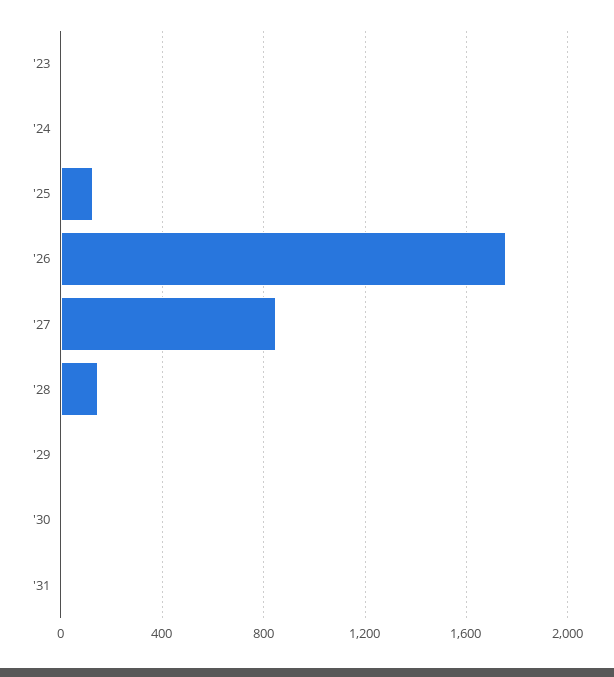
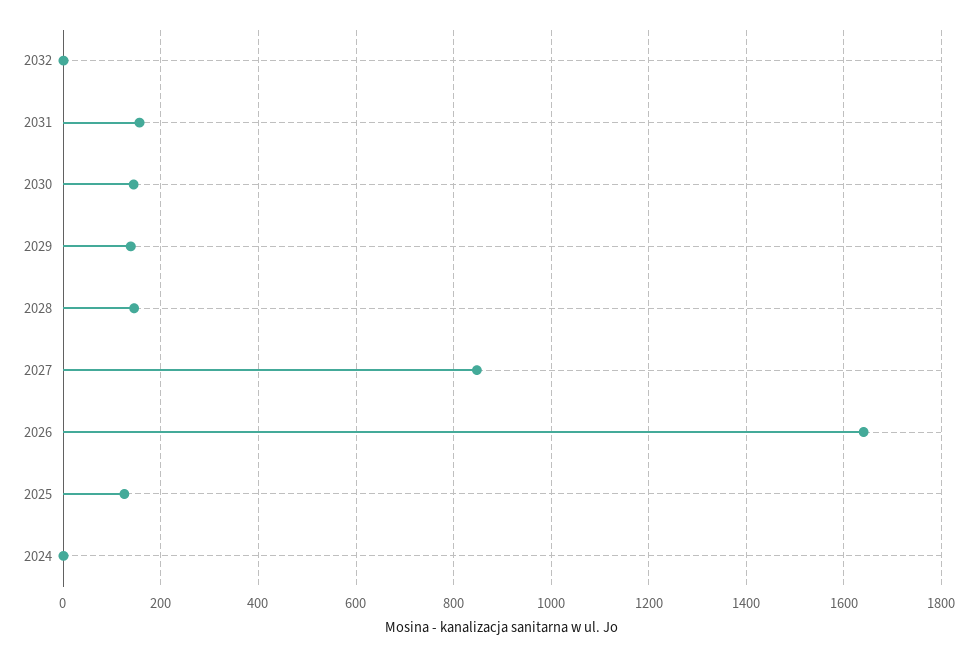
'23: 0 -> none
'26: 1750 -> 1640
'29: 0 -> 140
'30: 0 -> 140
'31: 0 -> 160
2032: none -> 0

